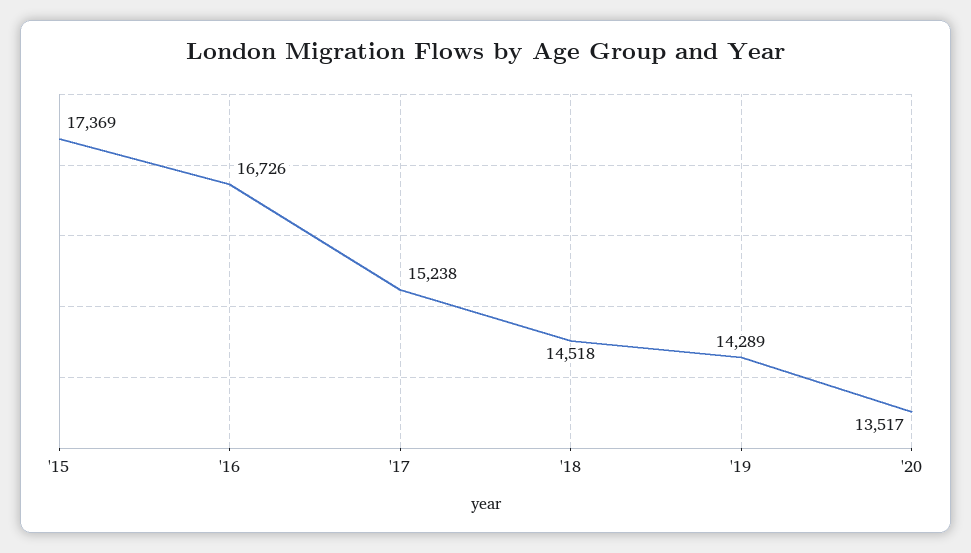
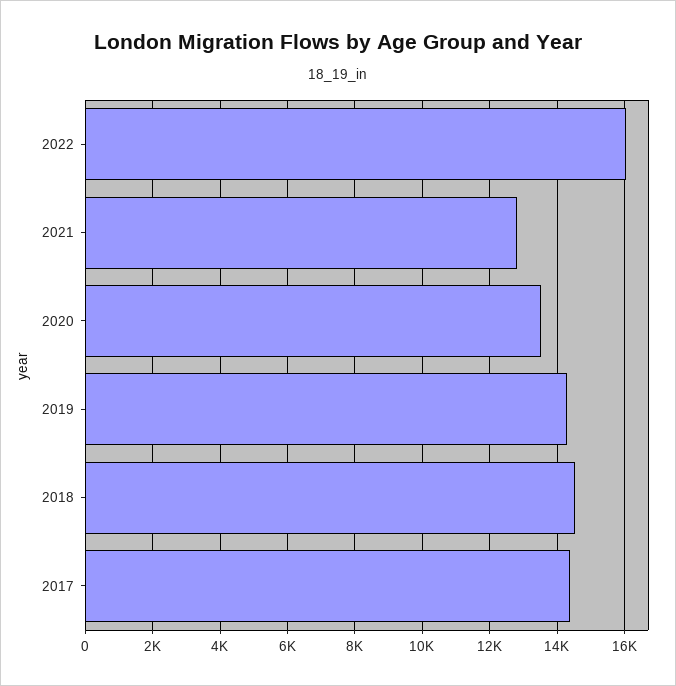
'15: 17369 -> none
'16: 16726 -> none
'17: 15238 -> 14400
2022: none -> 16000
2021: none -> 12800

